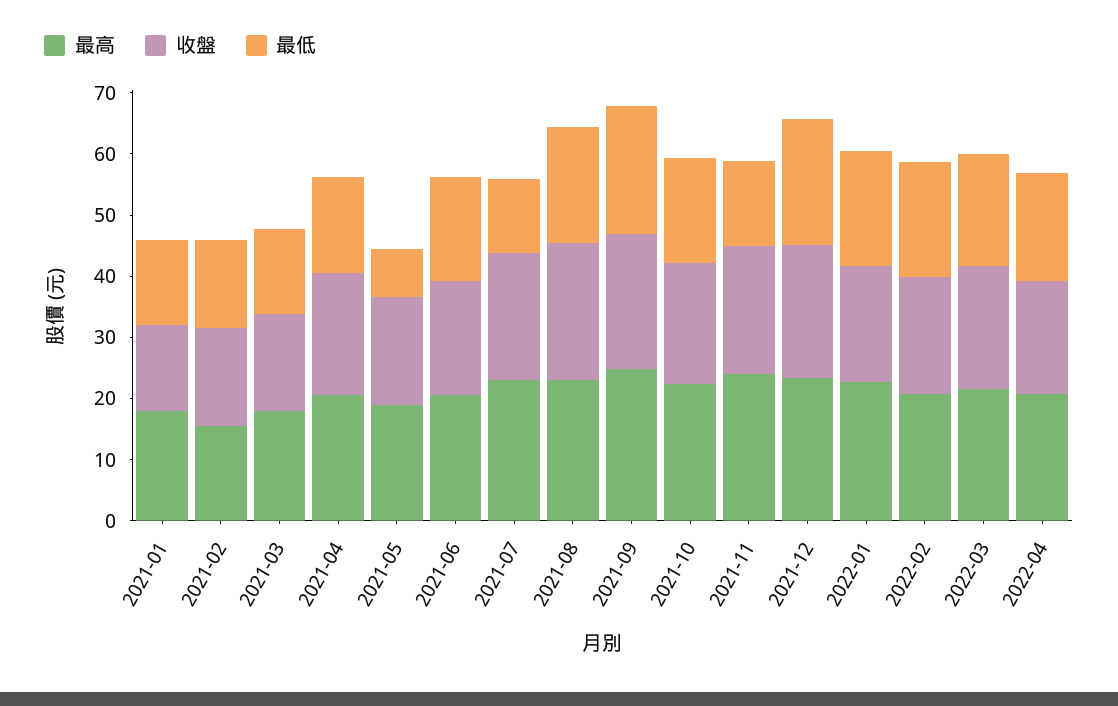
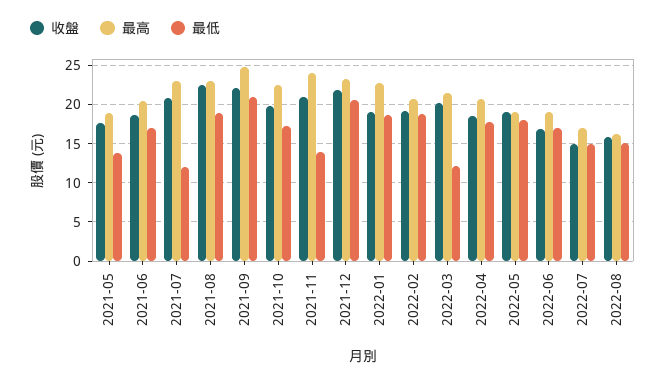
最高, 2021-01: 18 -> none
收盤, 2021-01: 14 -> none
最低, 2021-01: 14 -> none
最高, 2021-02: 16 -> none
收盤, 2021-02: 16 -> none
最低, 2021-02: 14 -> none
最高, 2021-03: 18 -> none
收盤, 2021-03: 16 -> none
最低, 2021-03: 14 -> none
最高, 2021-04: 20 -> none
收盤, 2021-04: 20 -> none
最低, 2021-04: 16 -> none
最低, 2021-05: 8 -> 14
最低, 2022-03: 18 -> 12
收盤, 2022-05: none -> 19
最高, 2022-05: none -> 19
最低, 2022-05: none -> 18
收盤, 2022-06: none -> 17
最高, 2022-06: none -> 19
最低, 2022-06: none -> 17
收盤, 2022-07: none -> 15
最高, 2022-07: none -> 17
最低, 2022-07: none -> 15
收盤, 2022-08: none -> 16
最高, 2022-08: none -> 16
最低, 2022-08: none -> 15

